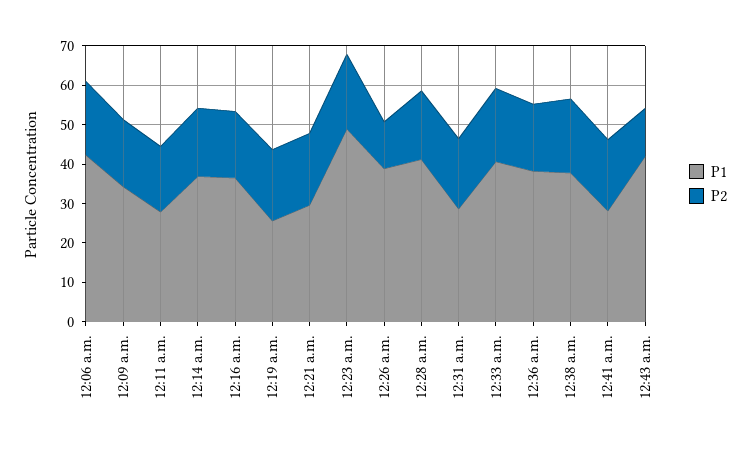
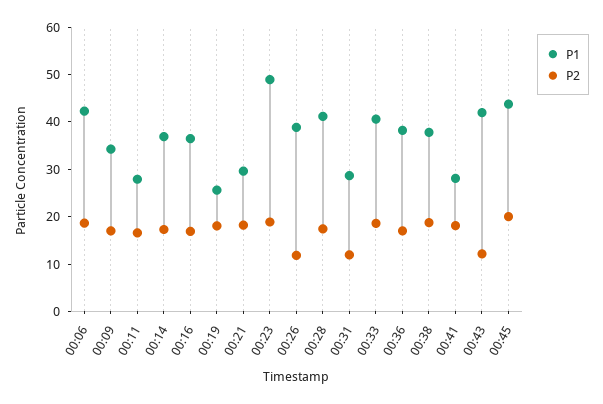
P2, 12:31 a.m.: 17.5 -> 12
P1, 00:45: none -> 44
P2, 00:45: none -> 20

